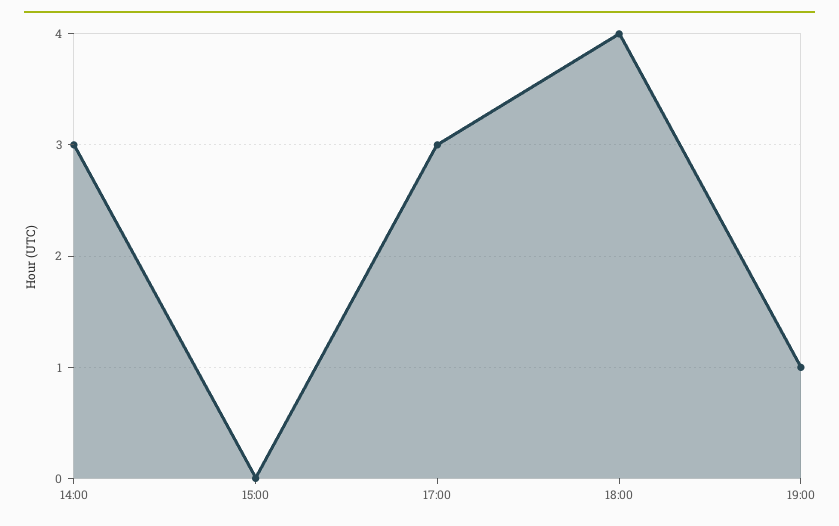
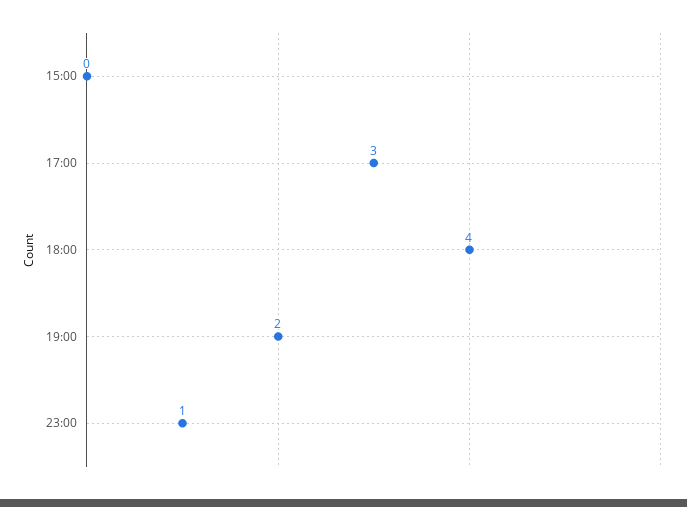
14:00: 3 -> none
19:00: 1 -> 2
23:00: none -> 1

